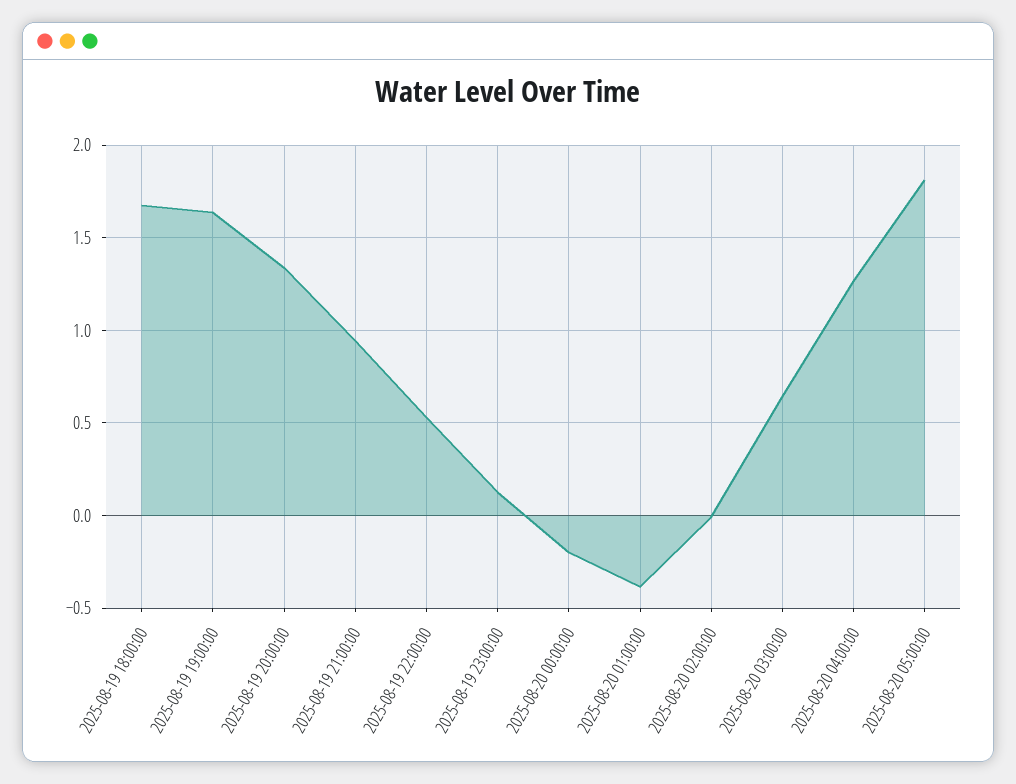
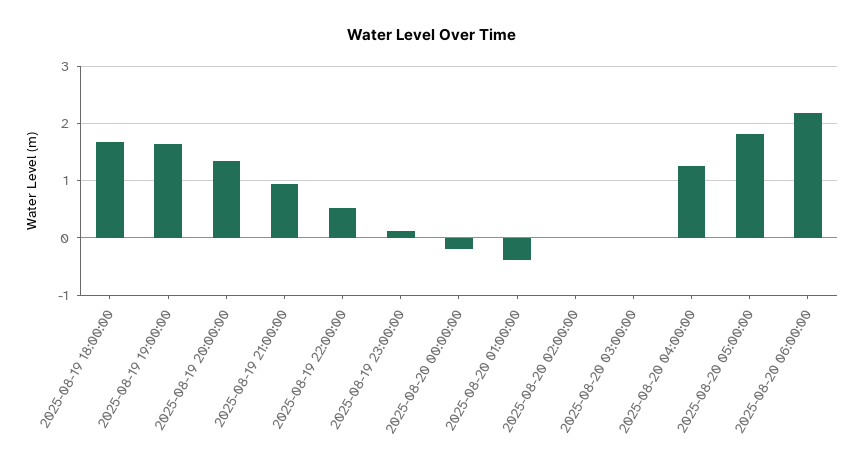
2025-08-20 03:00:00: 0.65 -> 0
2025-08-20 06:00:00: none -> 2.2

